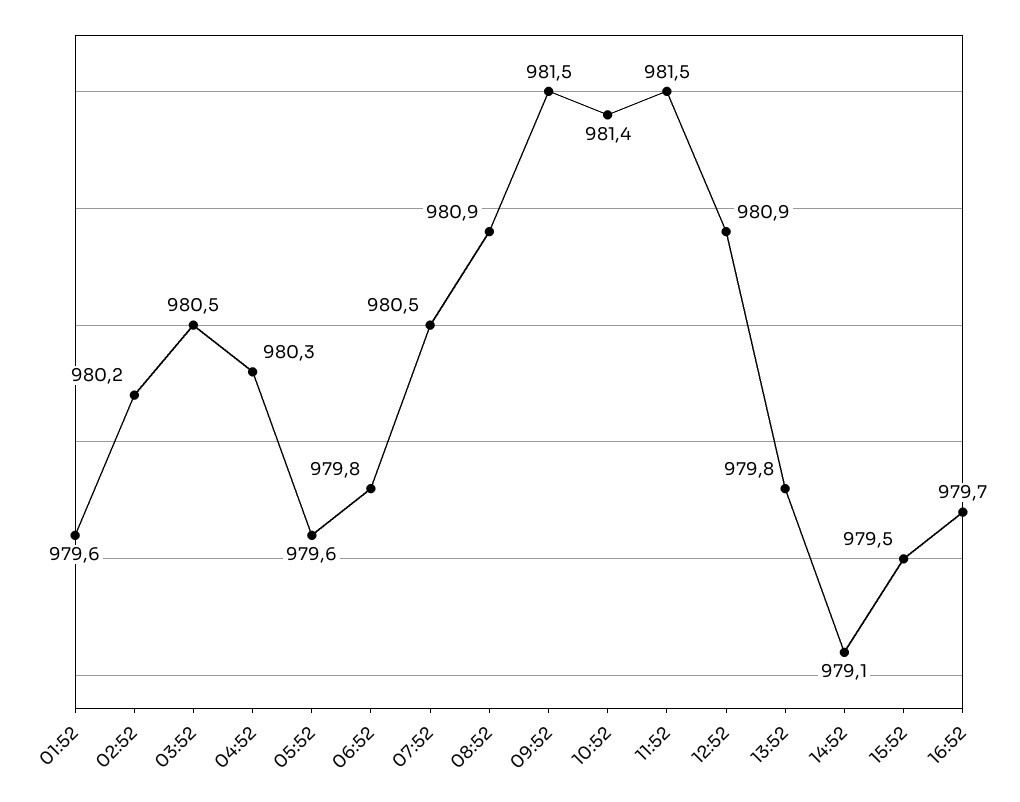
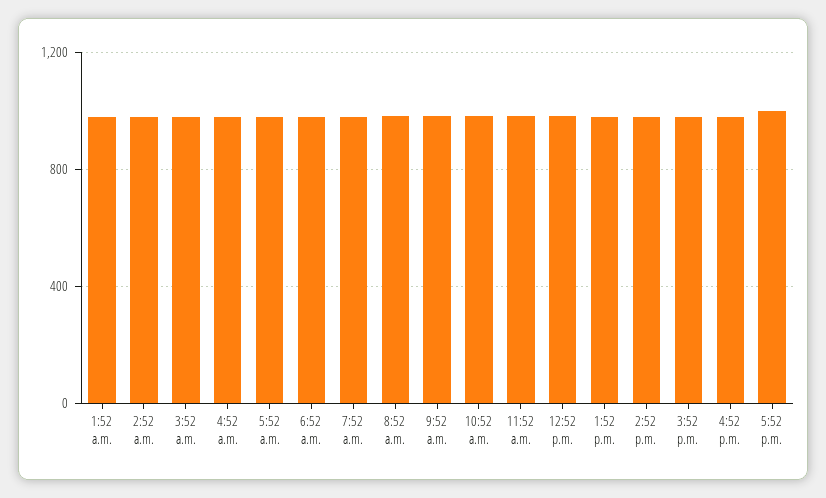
5:52 p.m.: none -> 1000

